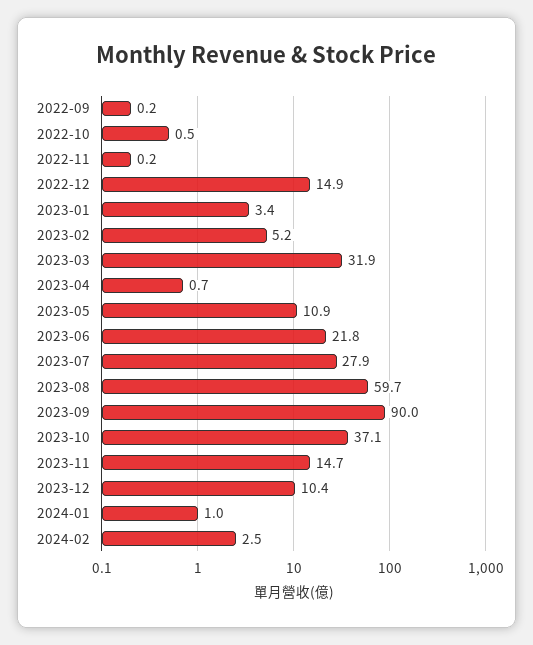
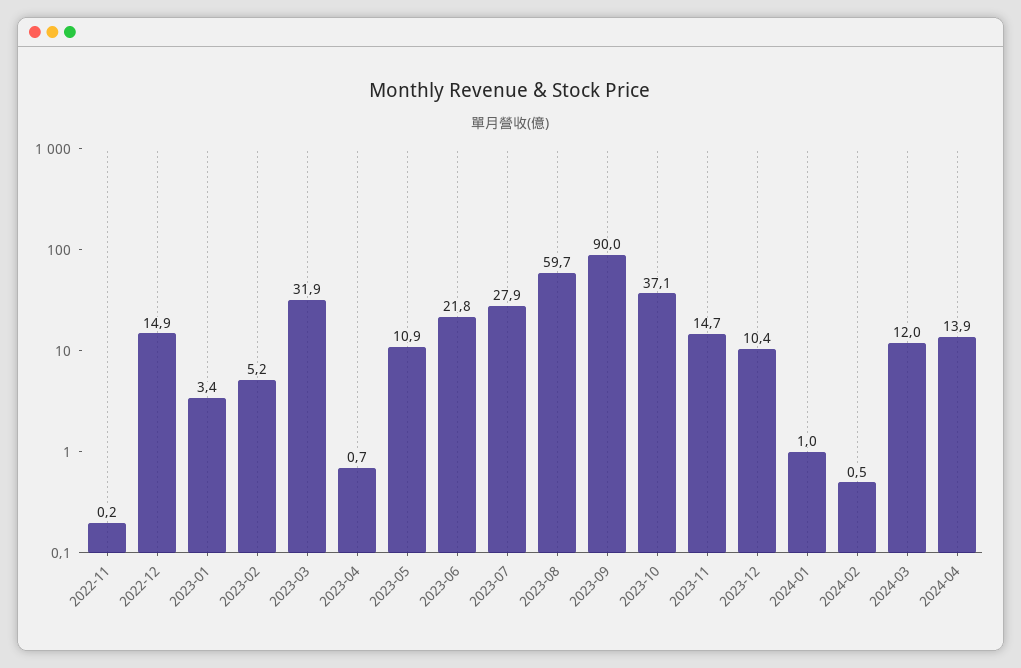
2022-09: 0.2 -> none
2022-10: 0.5 -> none
2024-02: 2.5 -> 0.5
2024-03: none -> 12
2024-04: none -> 13.9

